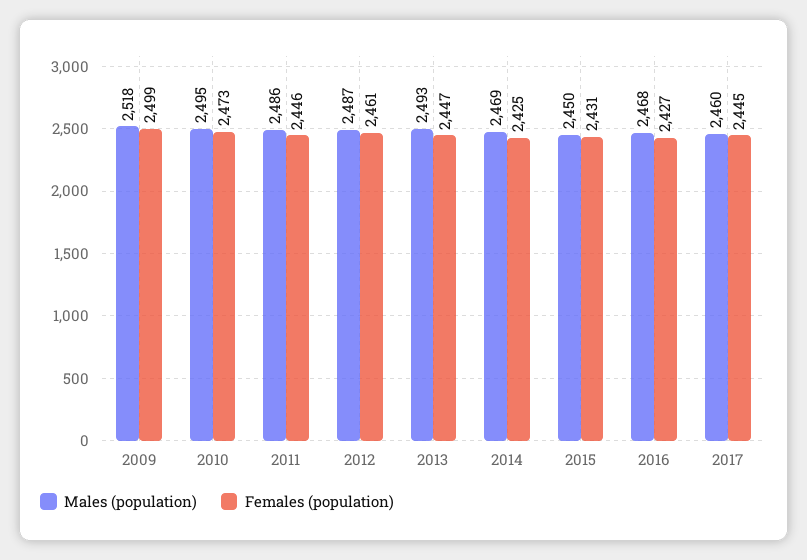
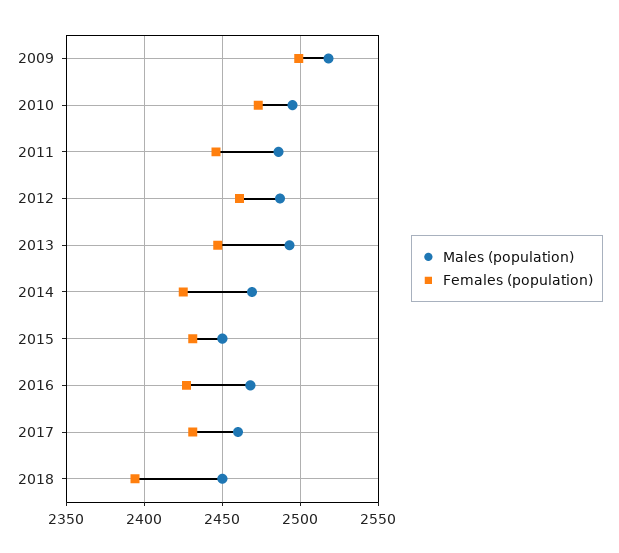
Females (population), 2017: 2445 -> 2430
Males (population), 2018: none -> 2450
Females (population), 2018: none -> 2395

